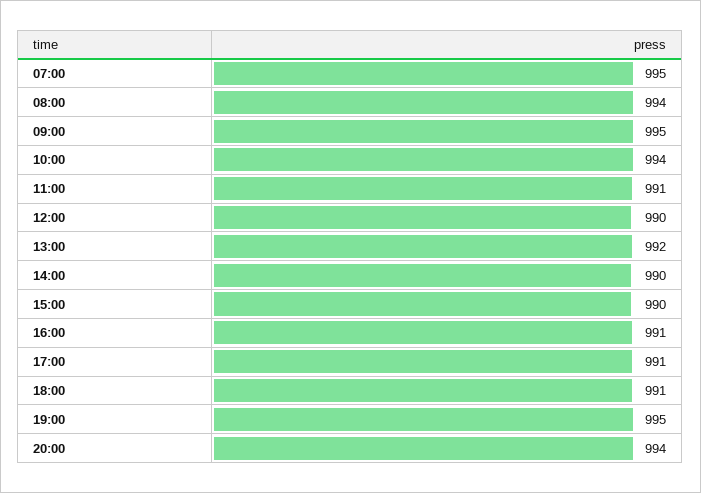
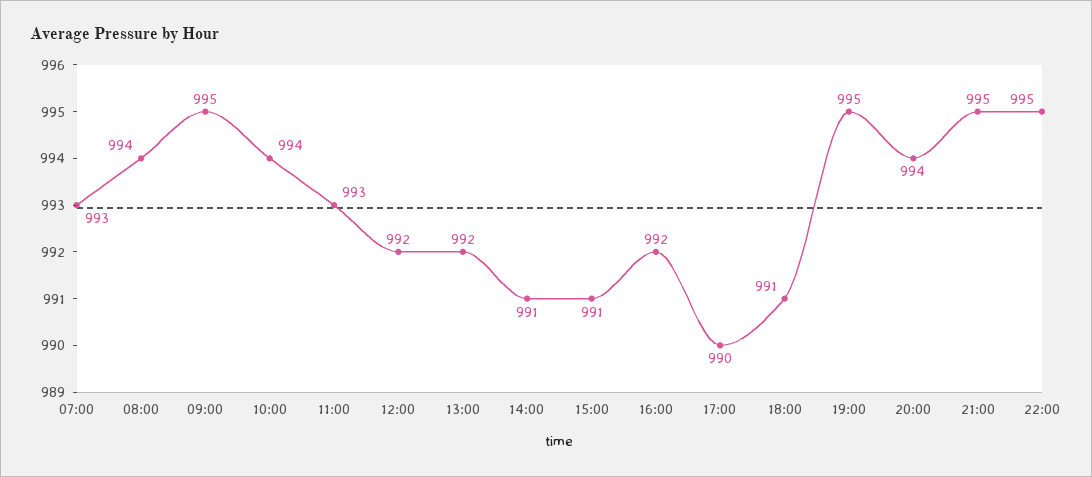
07:00: 995 -> 993
11:00: 991 -> 993
12:00: 990 -> 992
14:00: 990 -> 991
15:00: 990 -> 991
16:00: 991 -> 992
17:00: 991 -> 990
21:00: none -> 995
22:00: none -> 995

